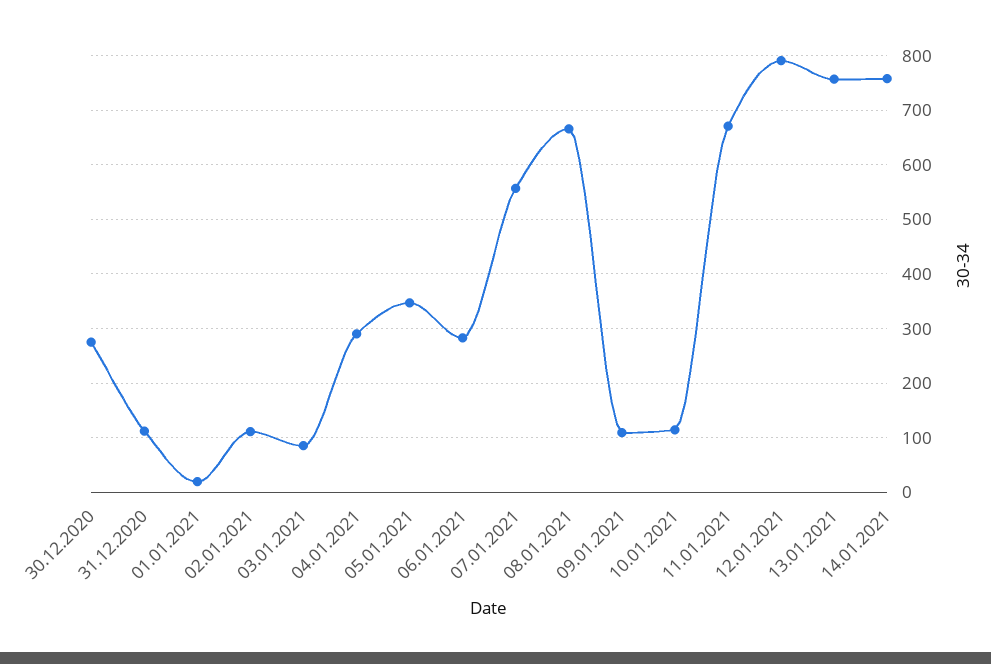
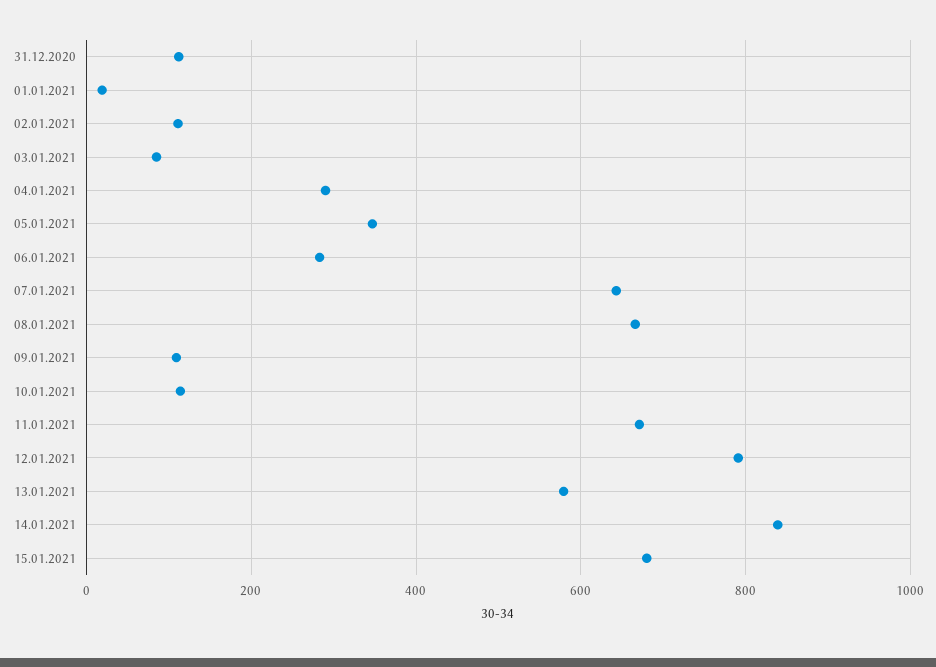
30.12.2020: 280 -> none
07.01.2021: 560 -> 640
13.01.2021: 760 -> 580
14.01.2021: 760 -> 840
15.01.2021: none -> 680

